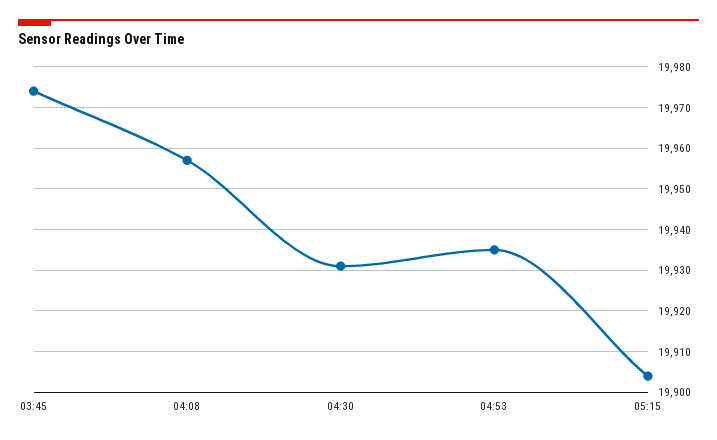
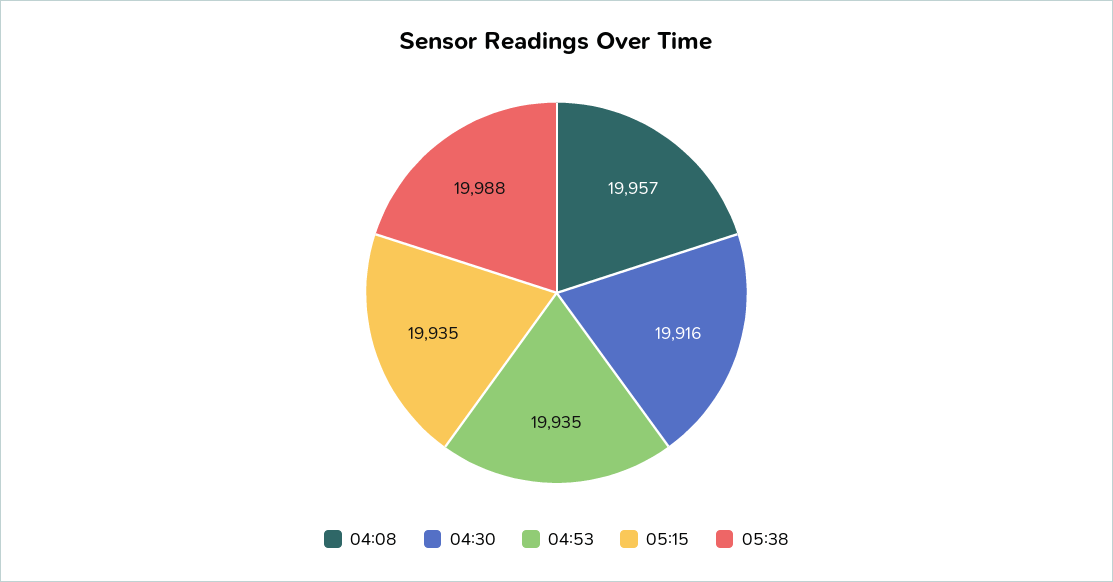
03:45: 19975 -> none
04:30: 19930 -> 19916
05:15: 19905 -> 19935
05:38: none -> 19988

